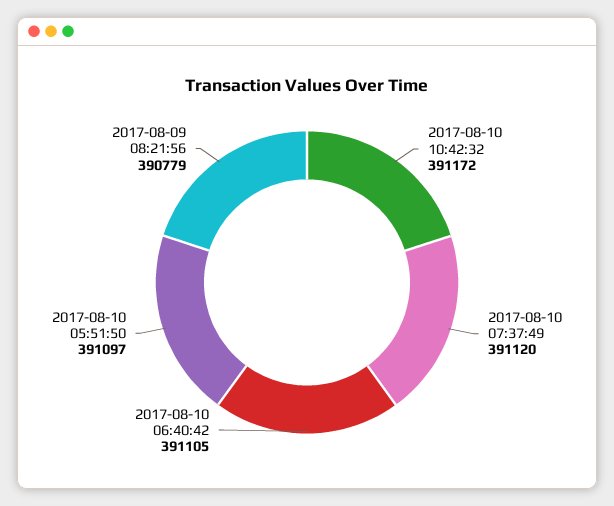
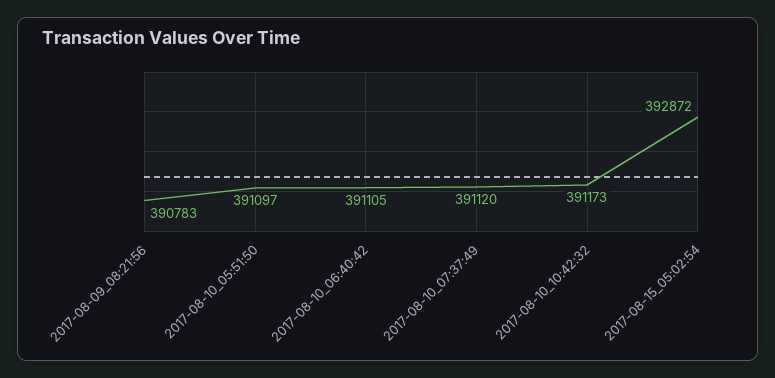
2017-08-10 10:42:32: 391172 -> 391173
2017-08-09 08:21:56: 390779 -> 390783
2017-08-15_05:02:54: none -> 392872

